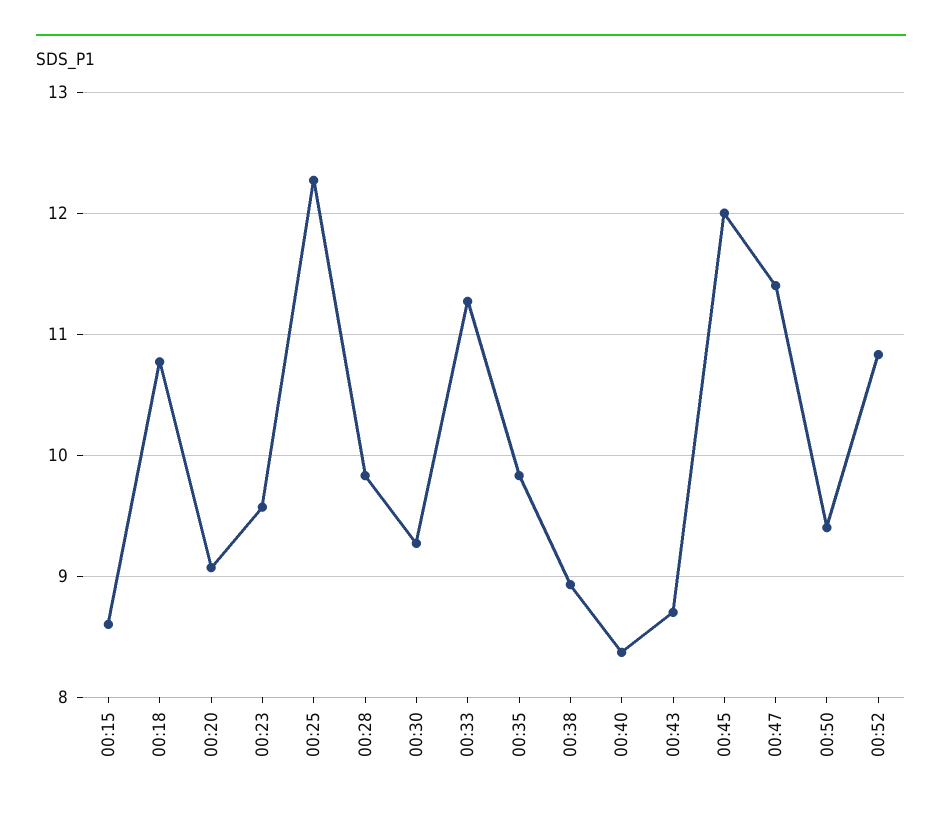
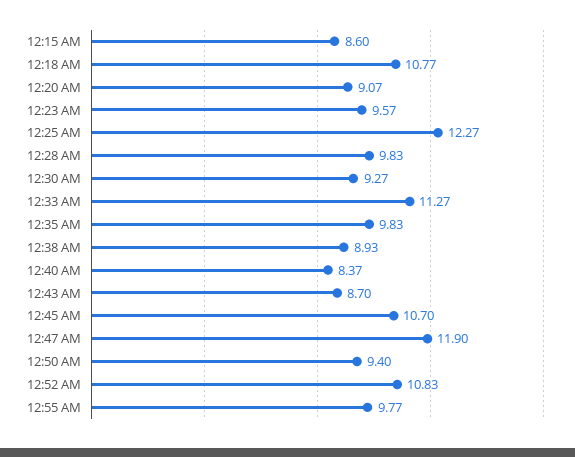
00:45: 12 -> 10.7
00:47: 11.4 -> 11.9
12:55 AM: none -> 9.77

